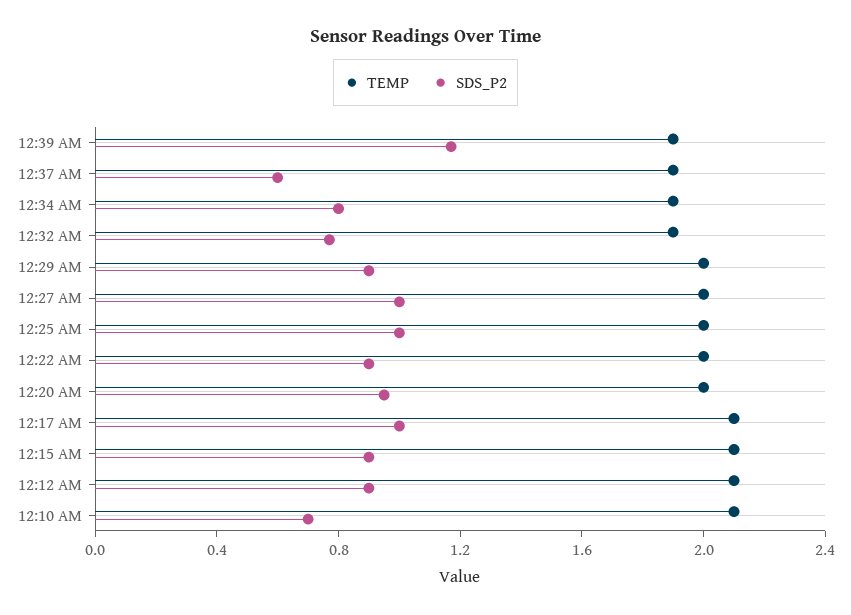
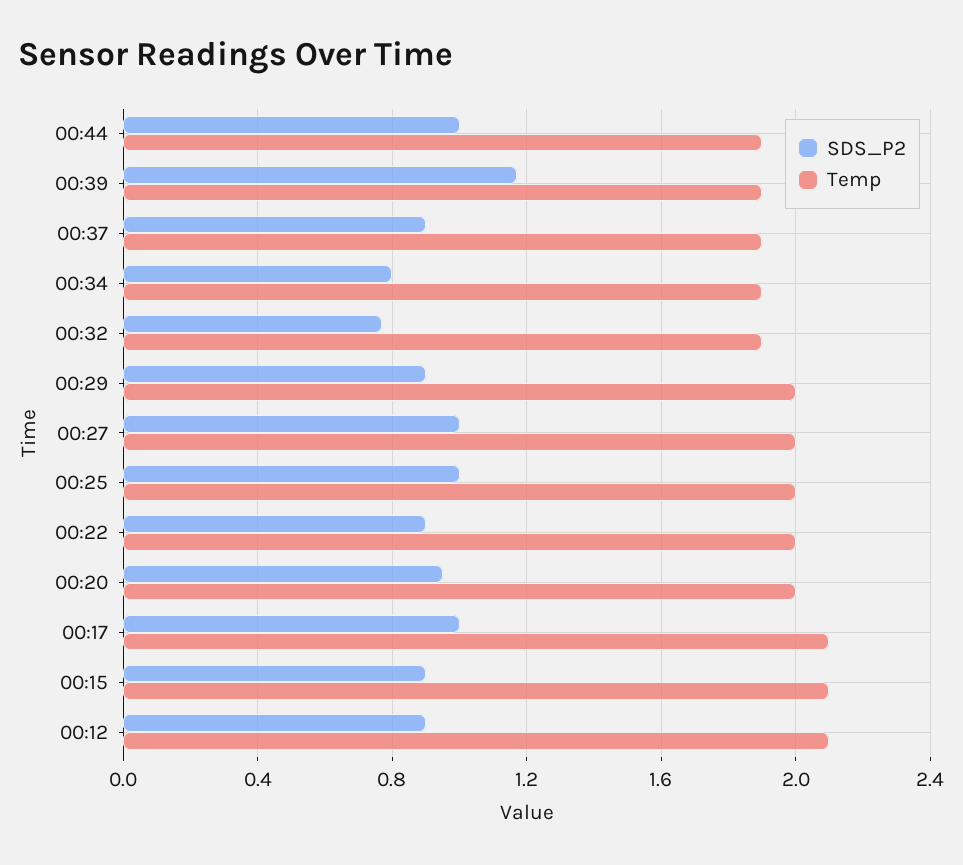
SDS_P2, 12:37 AM: 0.6 -> 0.9
TEMP, 12:10 AM: 2.1 -> none
SDS_P2, 12:10 AM: 0.7 -> none
SDS_P2, 00:44: none -> 1
TEMP, 00:44: none -> 1.9

